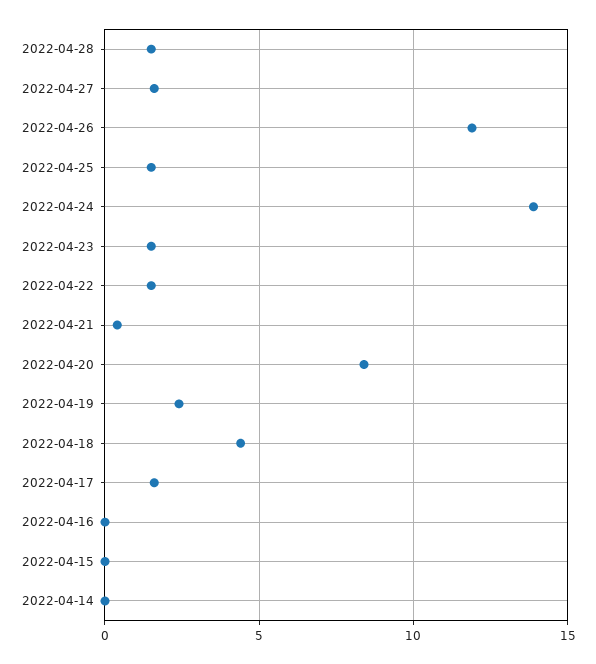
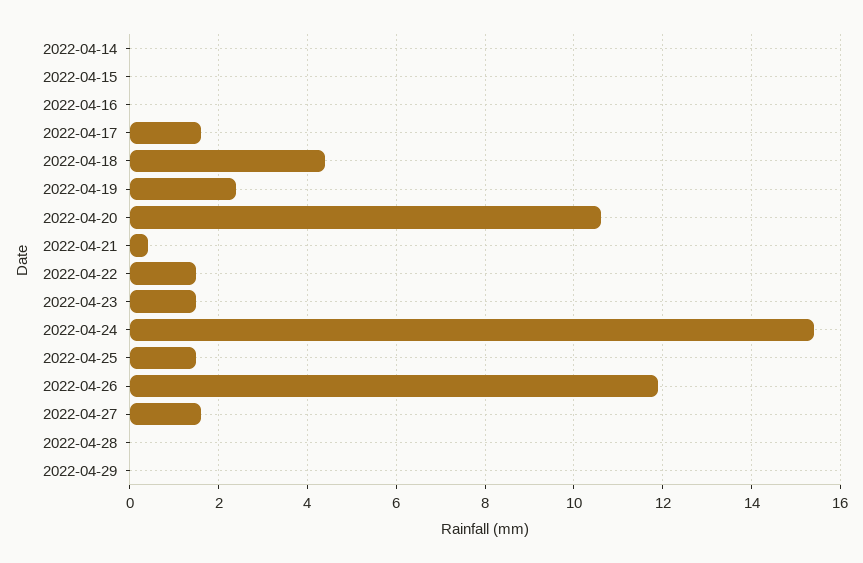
2022-04-28: 1.5 -> 0
2022-04-24: 14 -> 15.5
2022-04-20: 8.5 -> 10.5
2022-04-29: none -> 0

